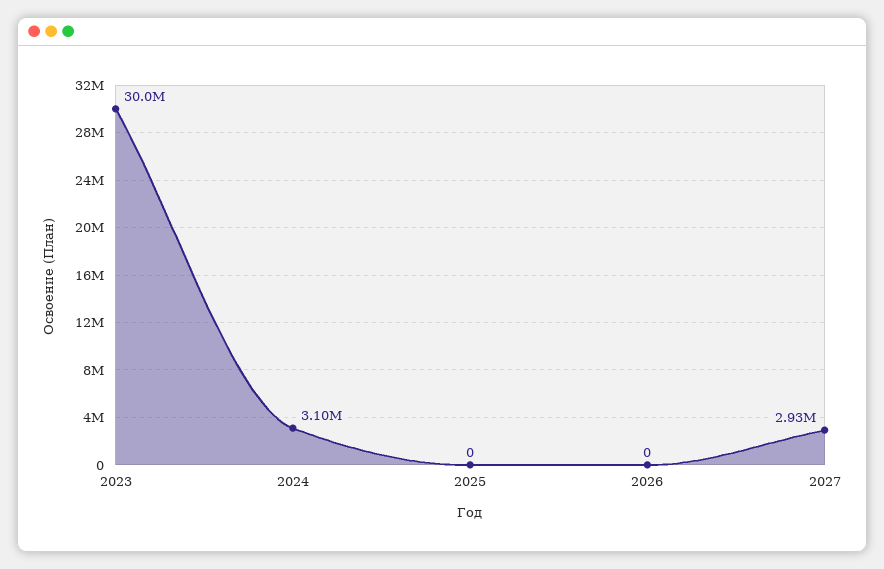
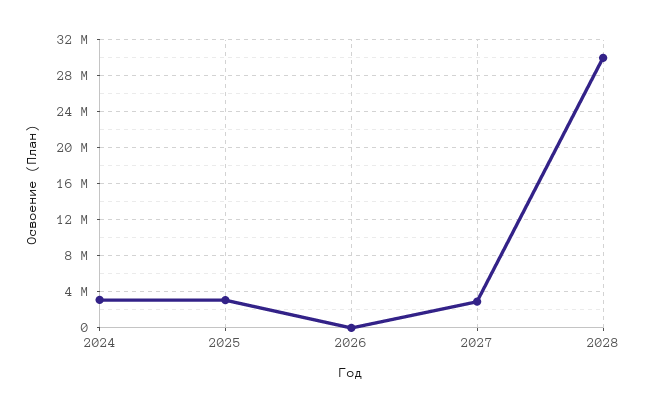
2023: 30000000 -> none
2025: 0 -> 3000000
2028: none -> 30000000

